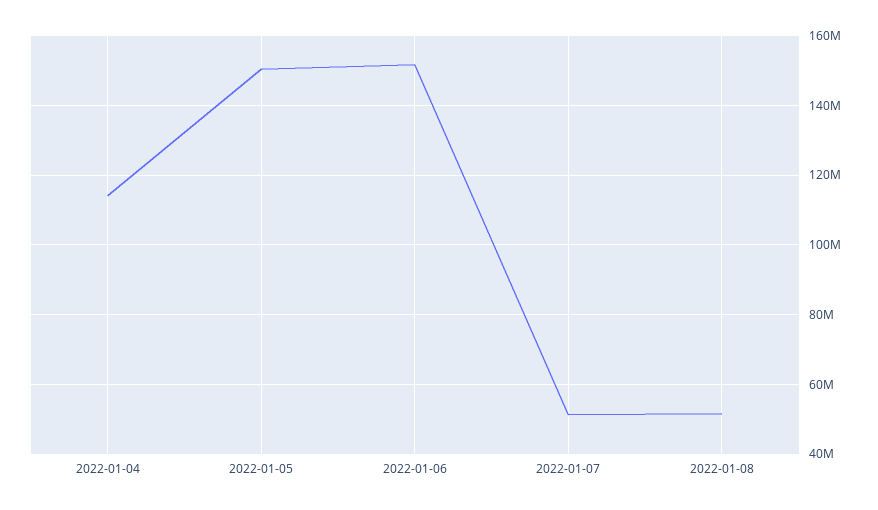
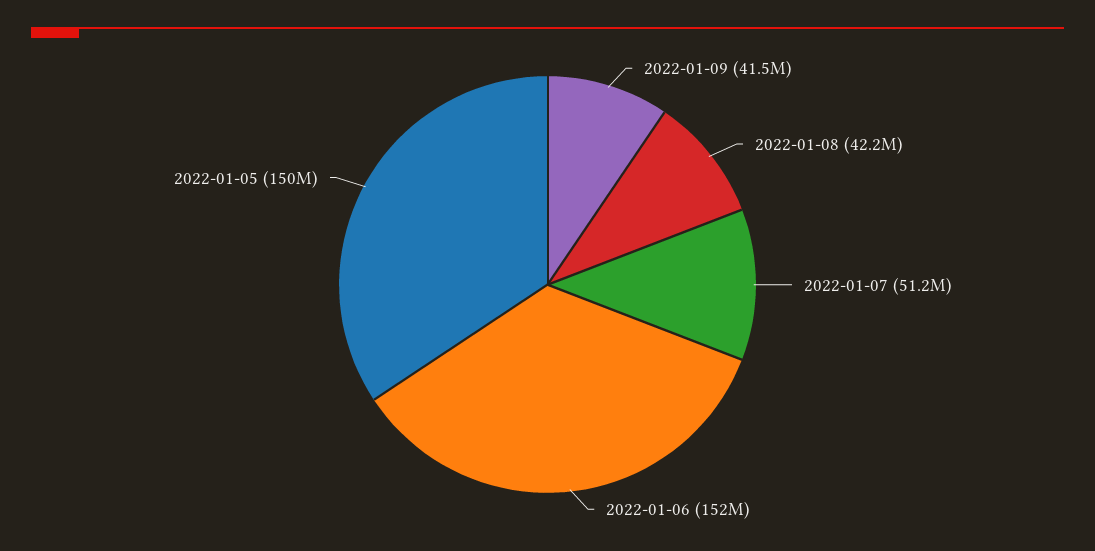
2022-01-04: 114000000 -> none
2022-01-08: 52000000 -> 42200000
2022-01-09: none -> 41500000

